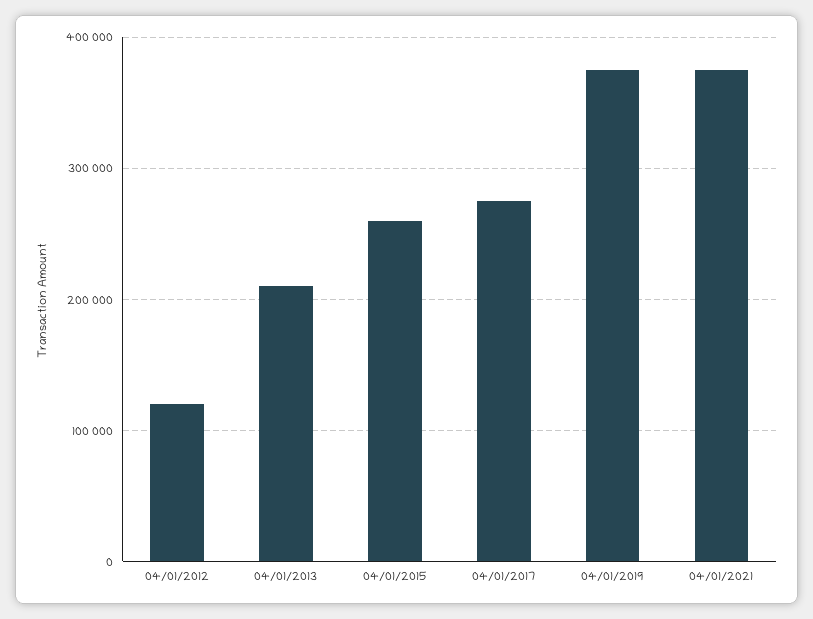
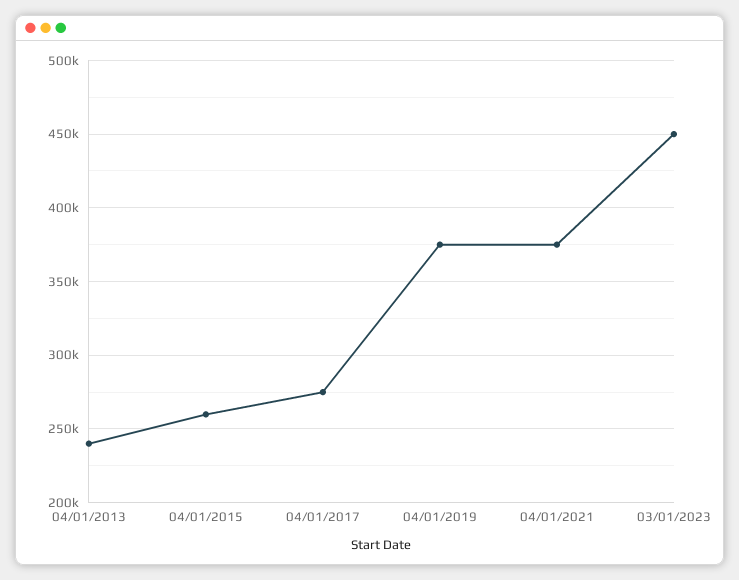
04/01/2012: 120000 -> none
04/01/2013: 210000 -> 240000
03/01/2023: none -> 450000

